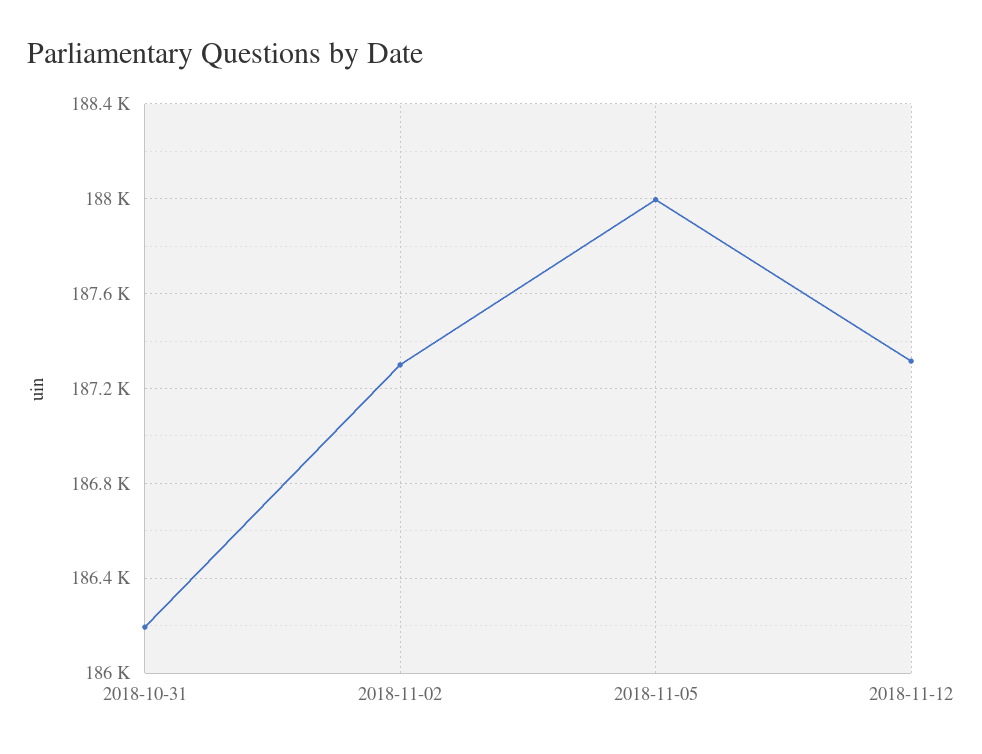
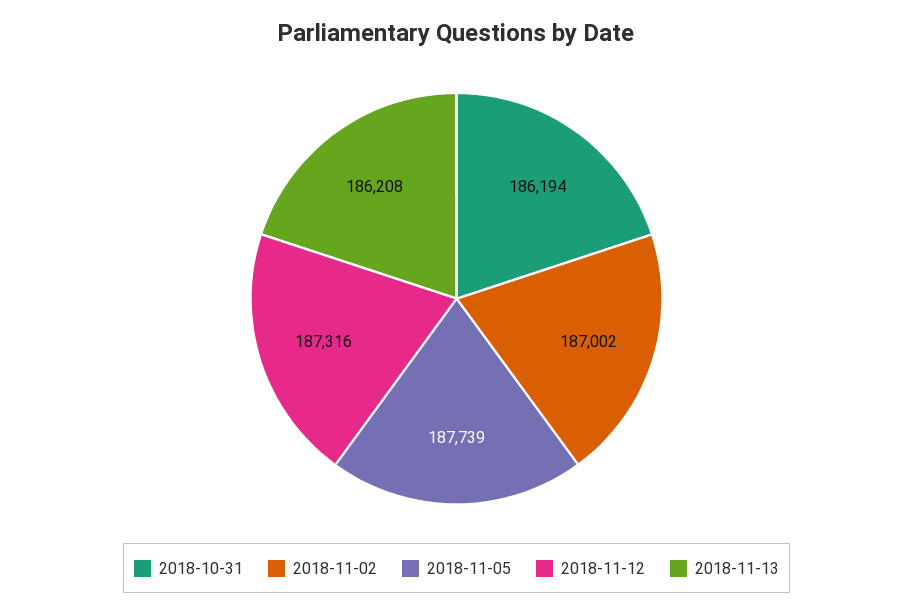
2018-11-02: 187300 -> 187002
2018-11-05: 188000 -> 187739
2018-11-13: none -> 186208

